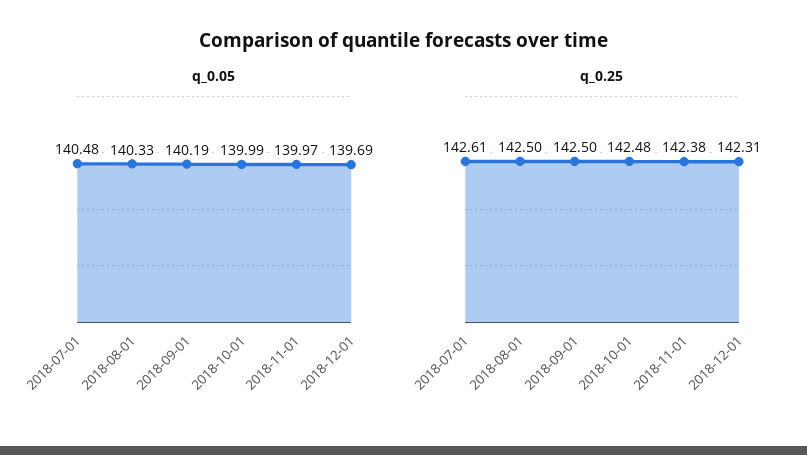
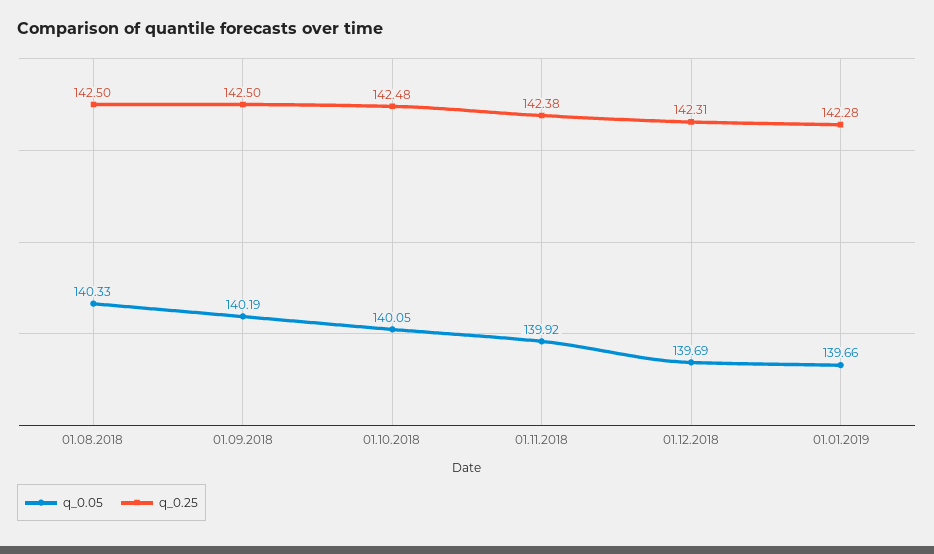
q_0.05, 2018-07-01: 140.48 -> none
q_0.05, 2018-10-01: 139.99 -> 140.05
q_0.05, 2018-11-01: 139.97 -> 139.92
q_0.25, 2018-07-01: 142.61 -> none
q_0.05, 01.01.2019: none -> 139.66
q_0.25, 01.01.2019: none -> 142.28

